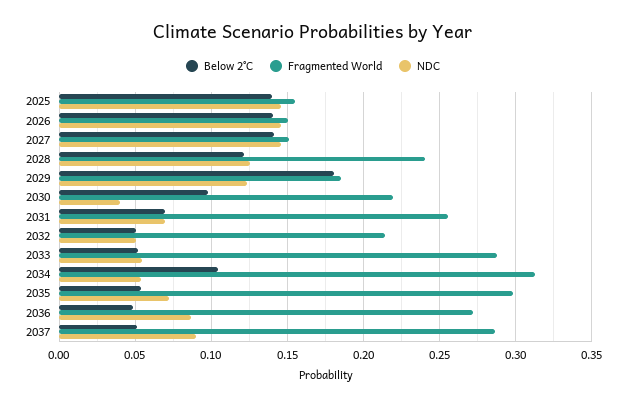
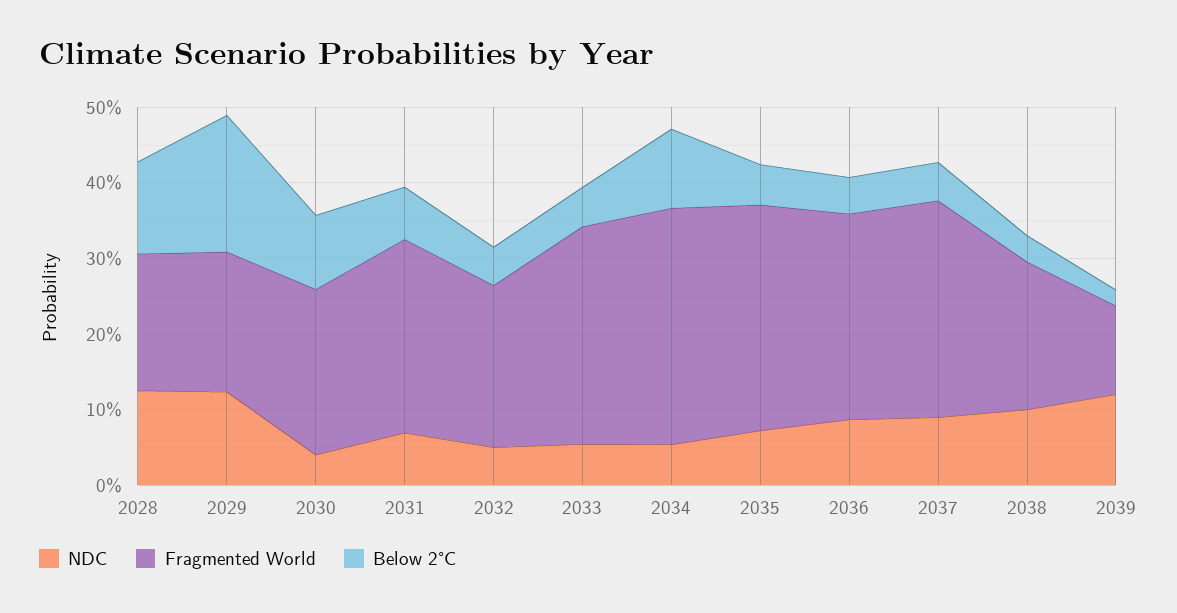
Below 2°C, 2025: 0.14 -> none
Fragmented World, 2025: 0.155 -> none
NDC, 2025: 0.145 -> none
Below 2°C, 2026: 0.14 -> none
Fragmented World, 2026: 0.15 -> none
NDC, 2026: 0.145 -> none
Below 2°C, 2027: 0.14 -> none
Fragmented World, 2027: 0.15 -> none
NDC, 2027: 0.145 -> none
Fragmented World, 2028: 0.24 -> 0.18
NDC, 2038: none -> 0.1
Fragmented World, 2038: none -> 0.2
Below 2°C, 2038: none -> 0.04
NDC, 2039: none -> 0.12
Fragmented World, 2039: none -> 0.12
Below 2°C, 2039: none -> 0.02

